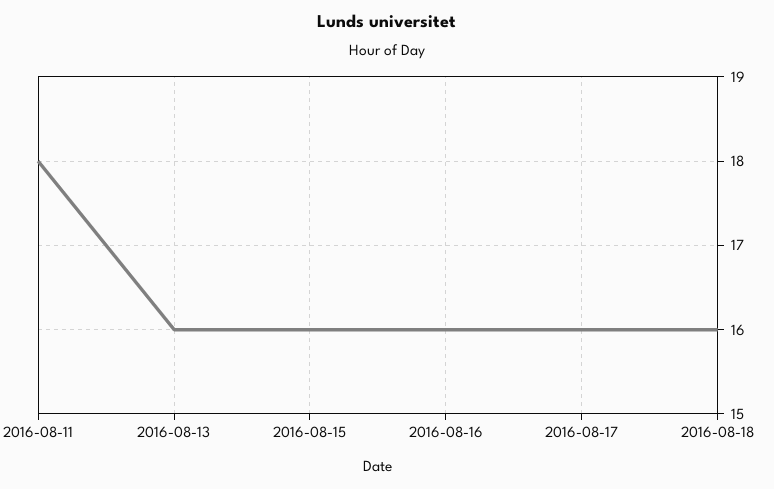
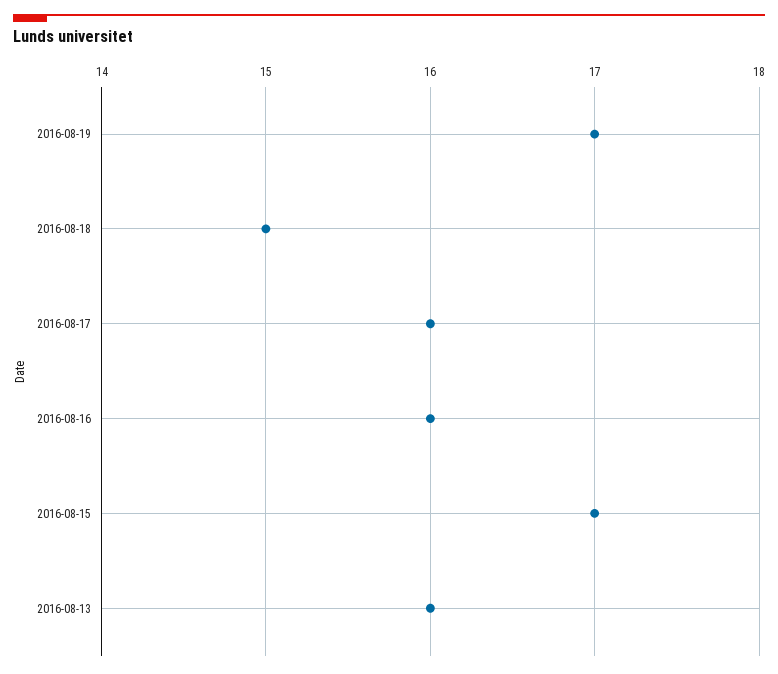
2016-08-11: 18 -> none
2016-08-15: 16 -> 17
2016-08-18: 16 -> 15
2016-08-19: none -> 17

